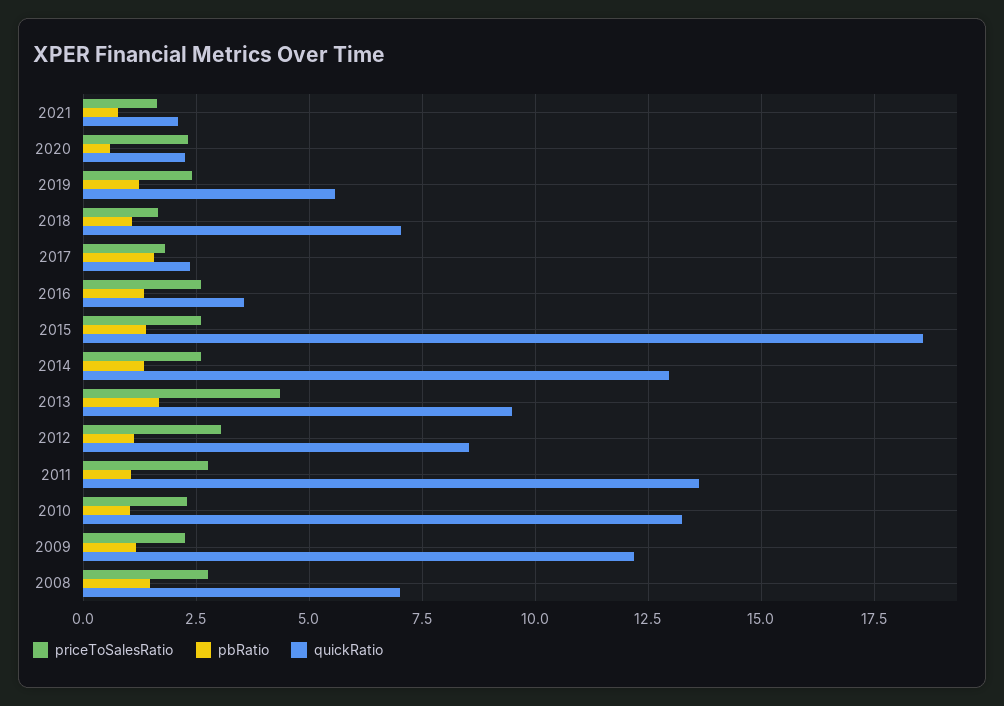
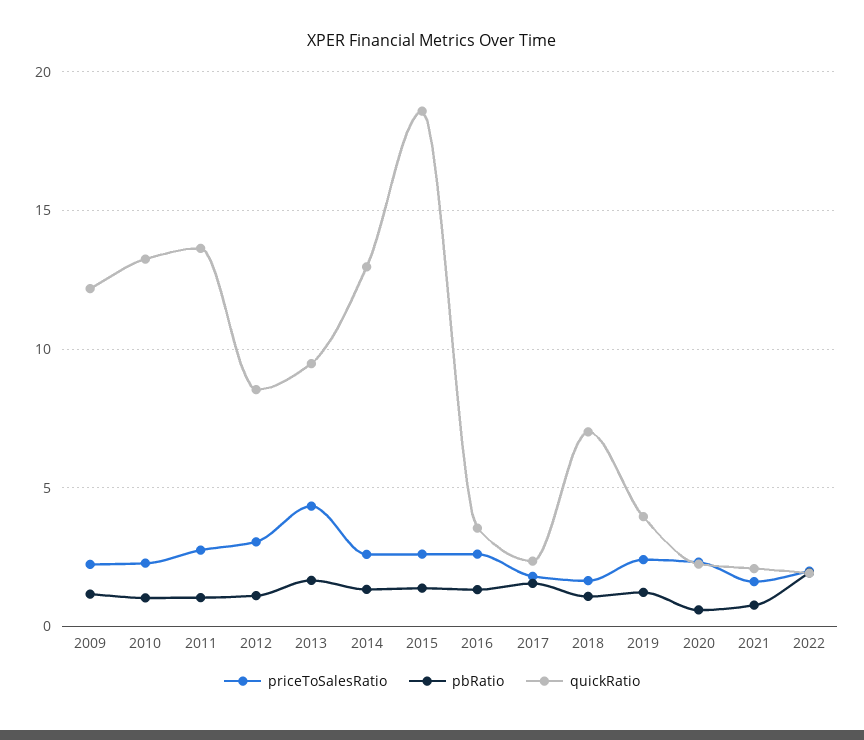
quickRatio, 2019: 5.5 -> 4
priceToSalesRatio, 2008: 2.75 -> none
pbRatio, 2008: 1.5 -> none
quickRatio, 2008: 7 -> none
priceToSalesRatio, 2022: none -> 2
pbRatio, 2022: none -> 2
quickRatio, 2022: none -> 2

